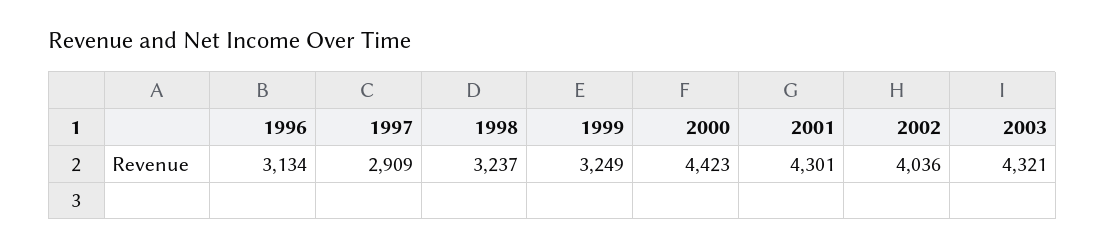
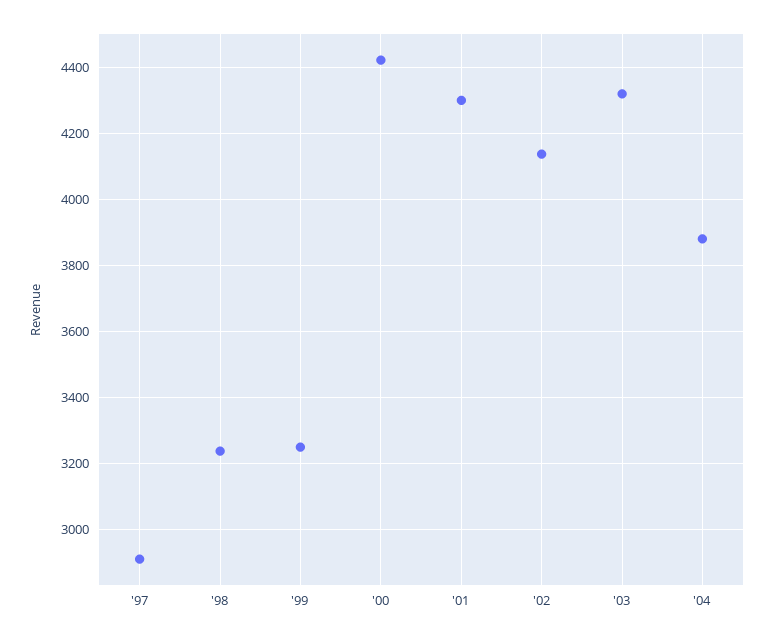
1996: 3134 -> none
2002: 4036 -> 4140
'04: none -> 3880

